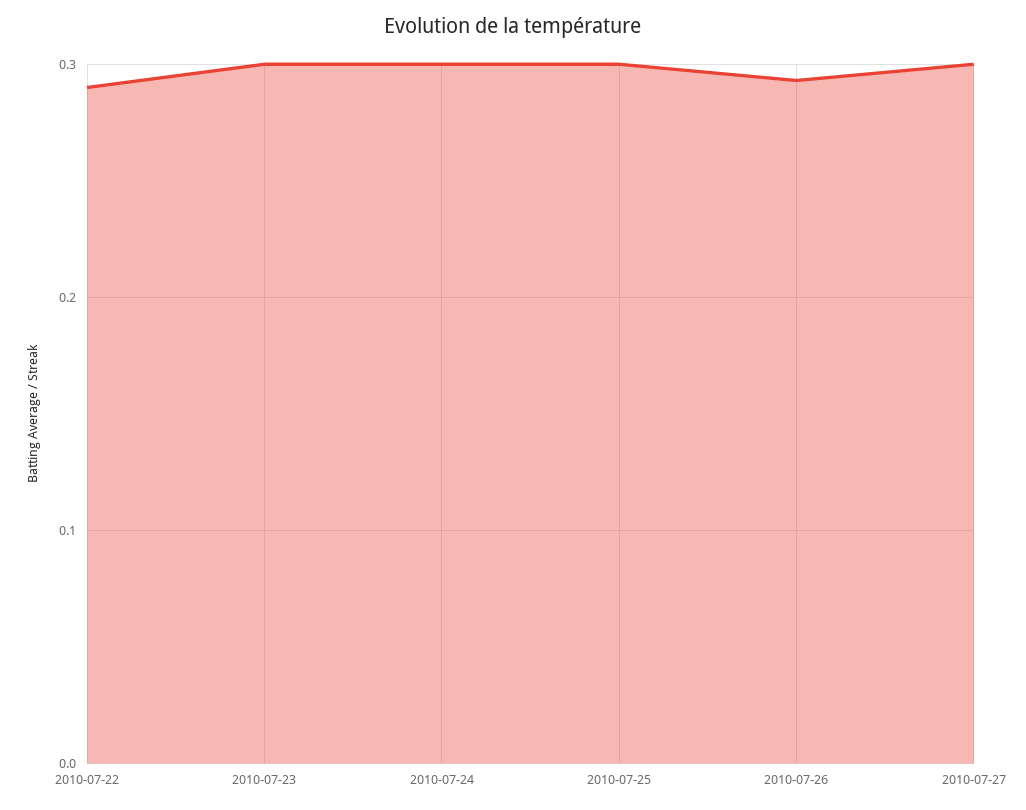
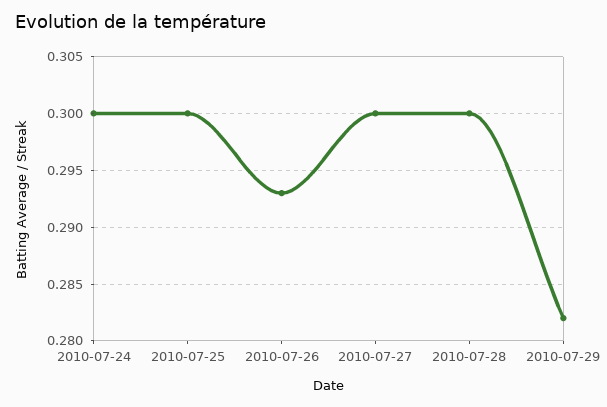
2010-07-22: 0.29 -> none
2010-07-23: 0.3 -> none
2010-07-28: none -> 0.3
2010-07-29: none -> 0.282

